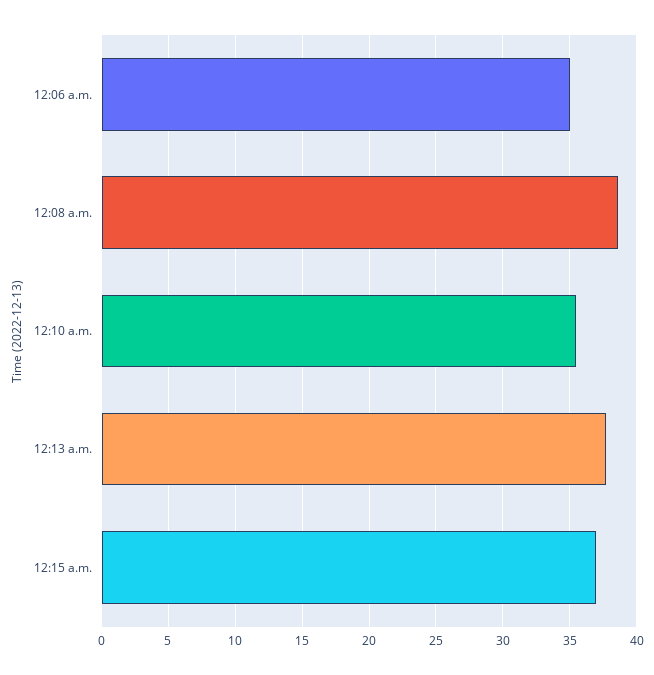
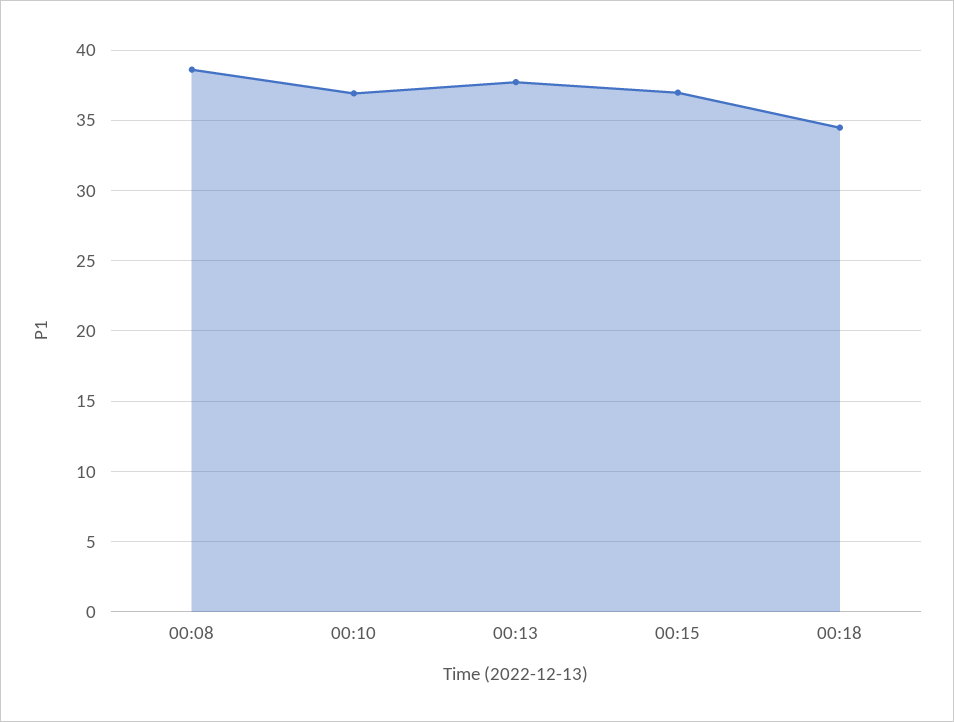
12:06 a.m.: 35 -> none
12:10 a.m.: 35.5 -> 37
00:18: none -> 34.5

